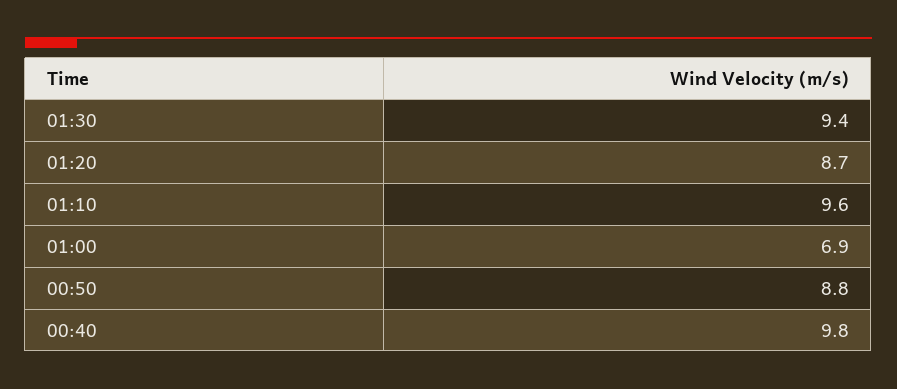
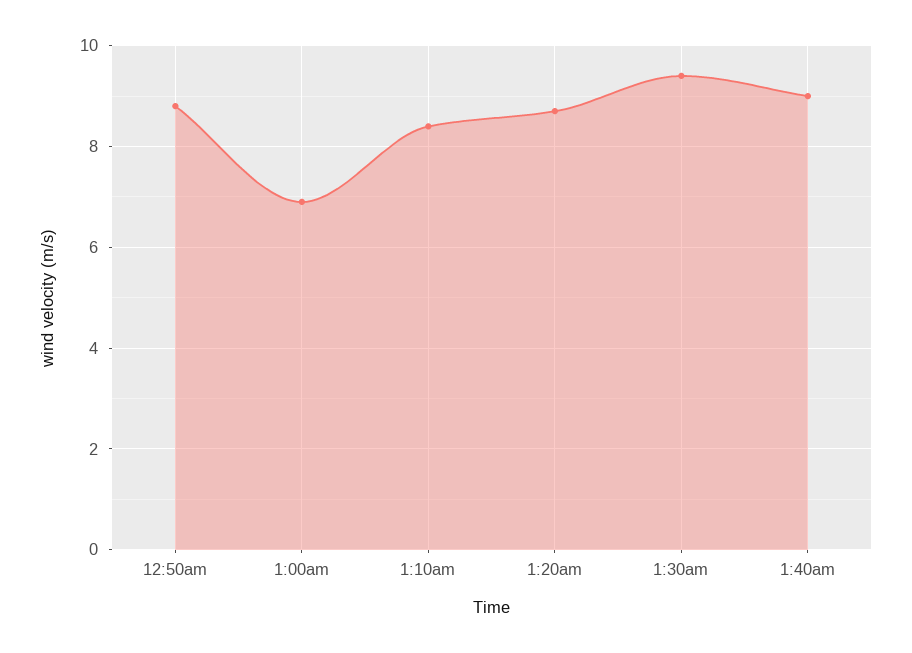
01:10: 9.6 -> 8.5
00:40: 9.8 -> none
1:40am: none -> 9

